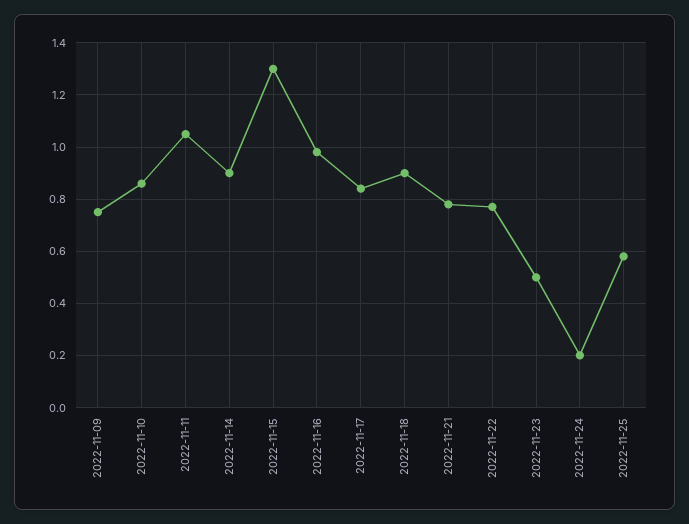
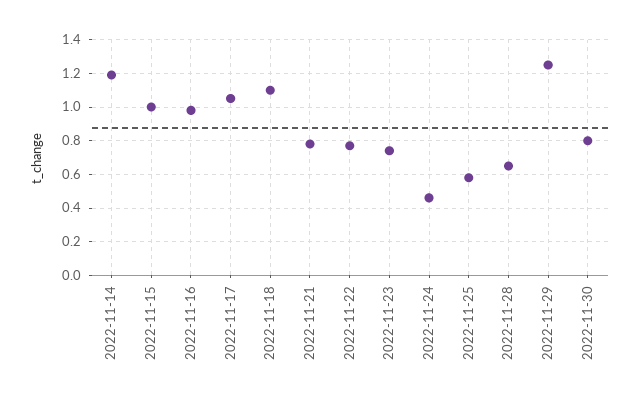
2022-11-09: 0.75 -> none
2022-11-10: 0.85 -> none
2022-11-11: 1.05 -> none
2022-11-14: 0.9 -> 1.2
2022-11-15: 1.3 -> 1
2022-11-17: 0.85 -> 1.05
2022-11-18: 0.9 -> 1.1
2022-11-23: 0.5 -> 0.75
2022-11-24: 0.2 -> 0.45
2022-11-28: none -> 0.65
2022-11-29: none -> 1.25
2022-11-30: none -> 0.8

